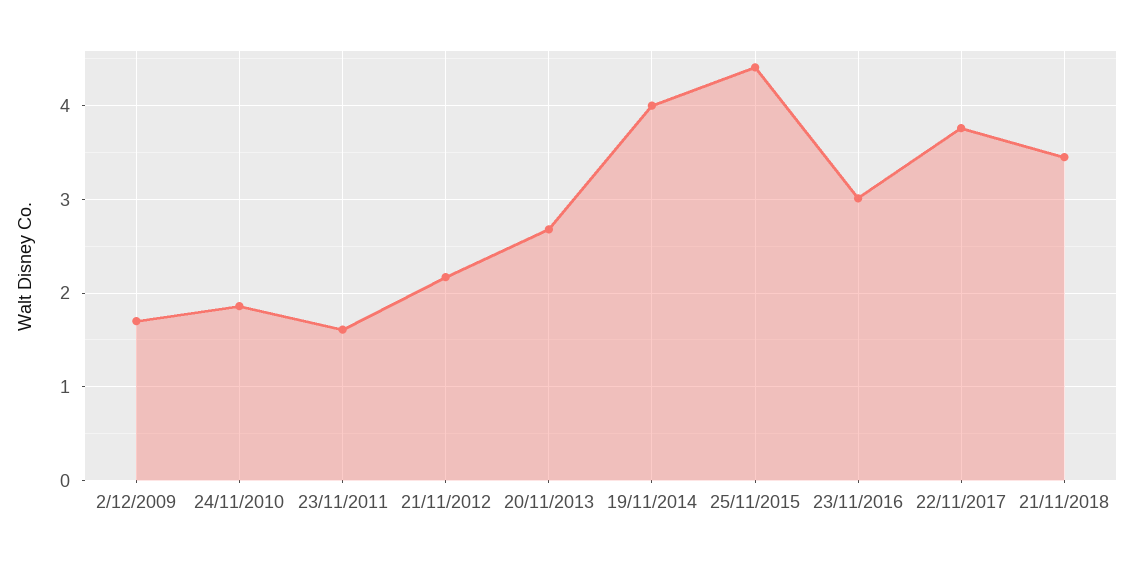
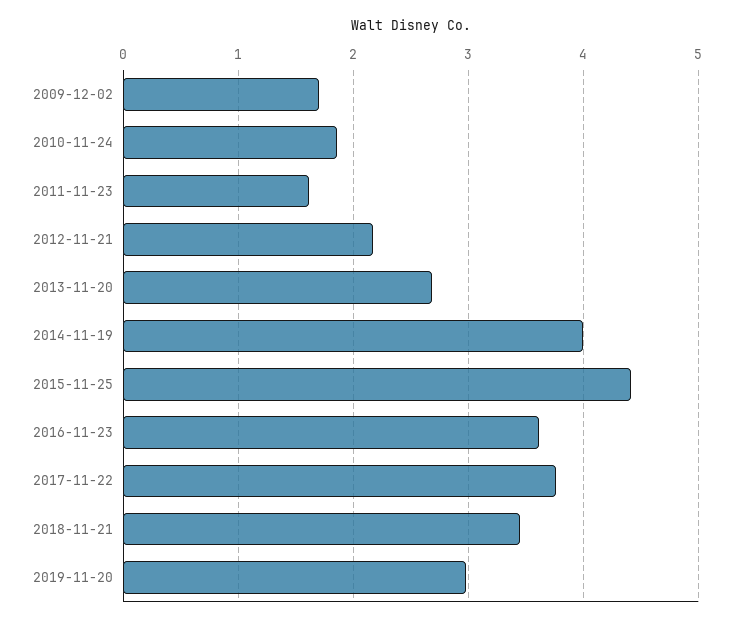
23/11/2016: 3 -> 3.6
2019-11-20: none -> 3

